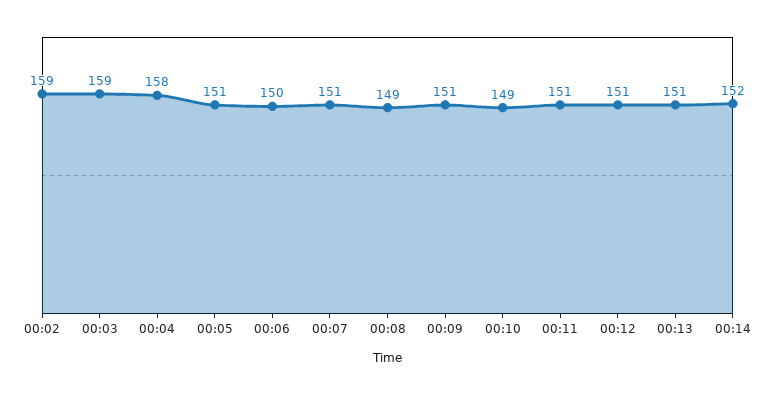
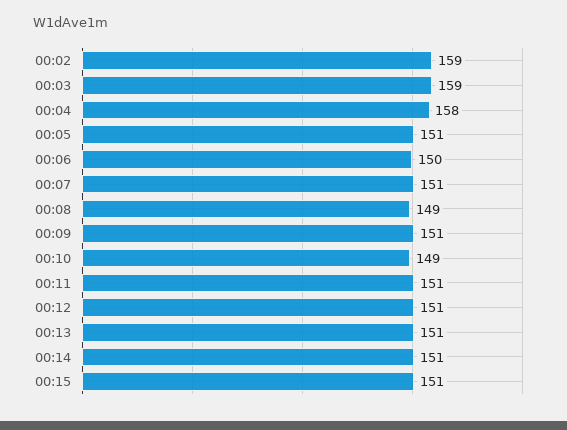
00:14: 152 -> 151
00:15: none -> 151

